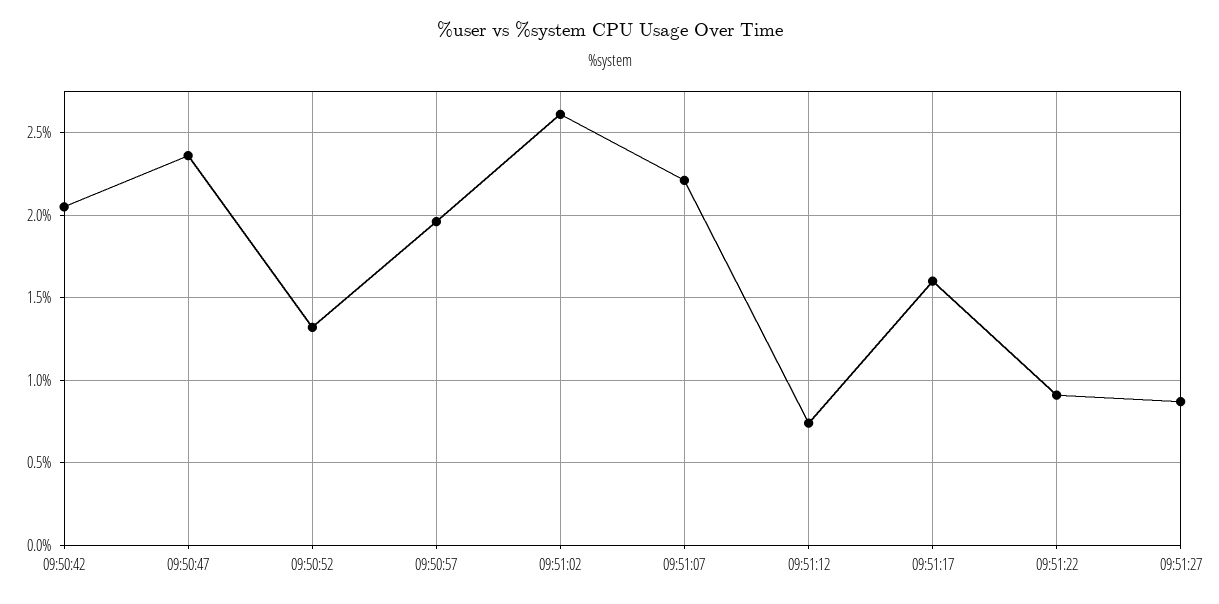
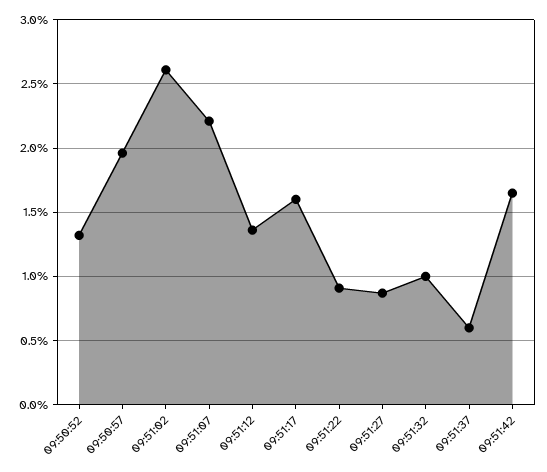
09:50:42: 2.05 -> none
09:50:47: 2.35 -> none
09:51:12: 0.75 -> 1.35
09:51:32: none -> 1
09:51:37: none -> 0.6
09:51:42: none -> 1.65

